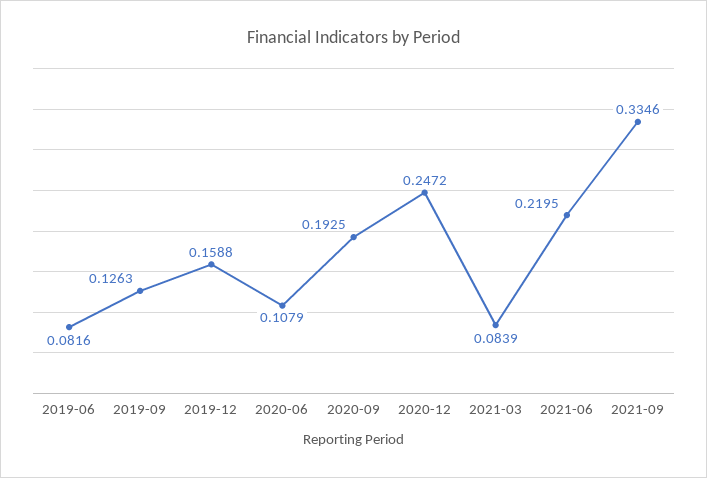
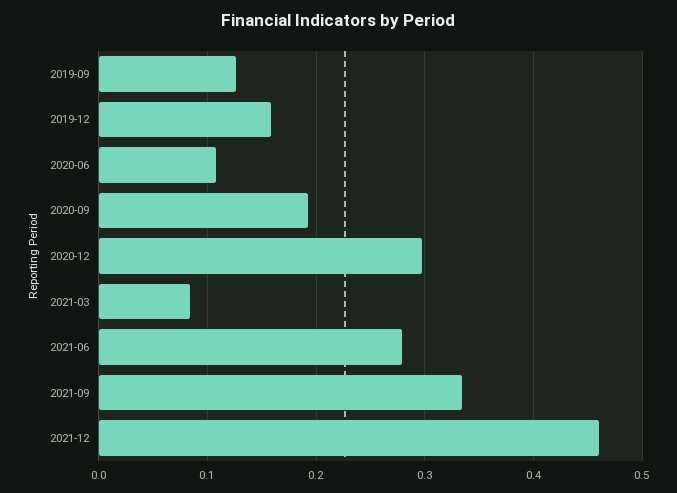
2019-06: 0.0816 -> none
2020-12: 0.2472 -> 0.3
2021-06: 0.2195 -> 0.28
2021-12: none -> 0.46

